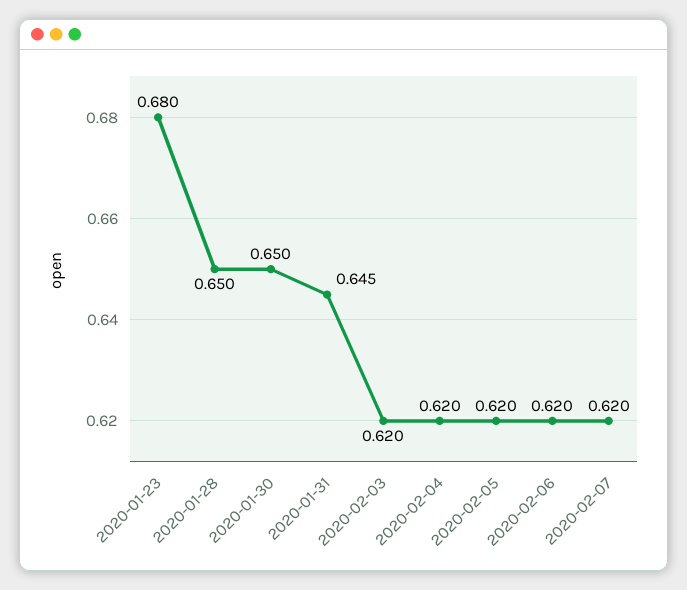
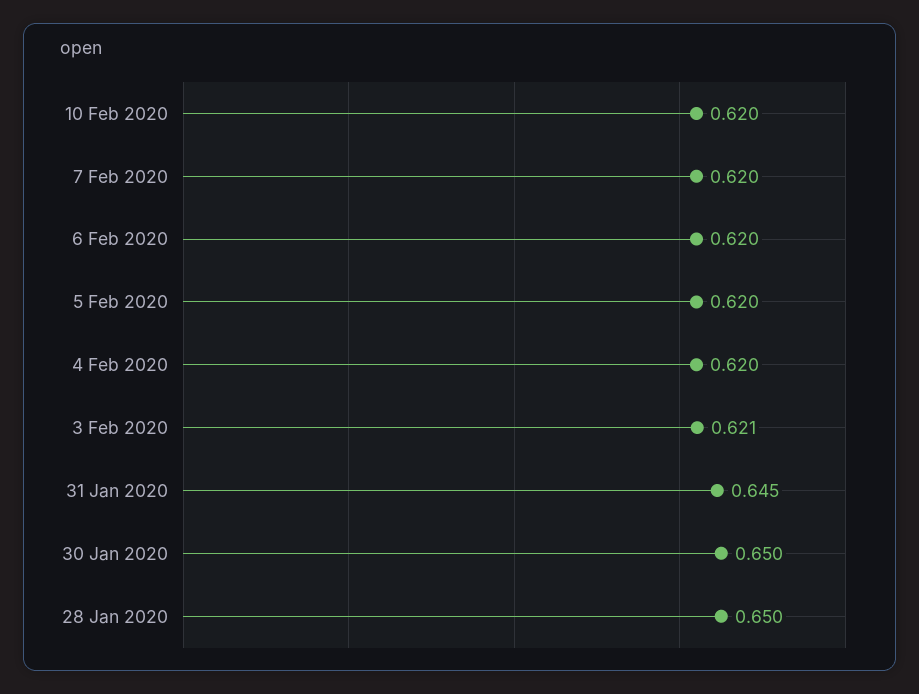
2020-01-23: 0.68 -> none
2020-02-03: 0.62 -> 0.621
10 Feb 2020: none -> 0.62

